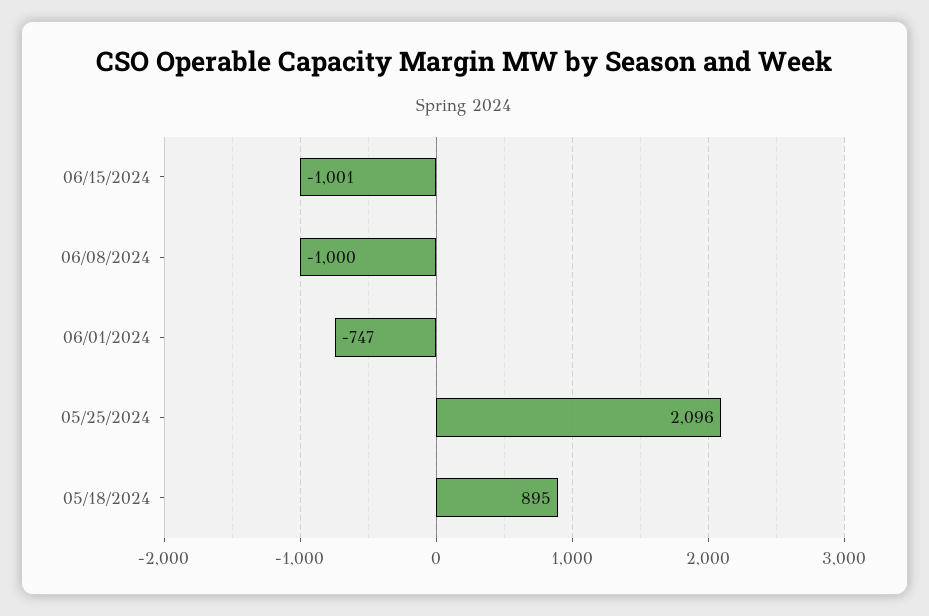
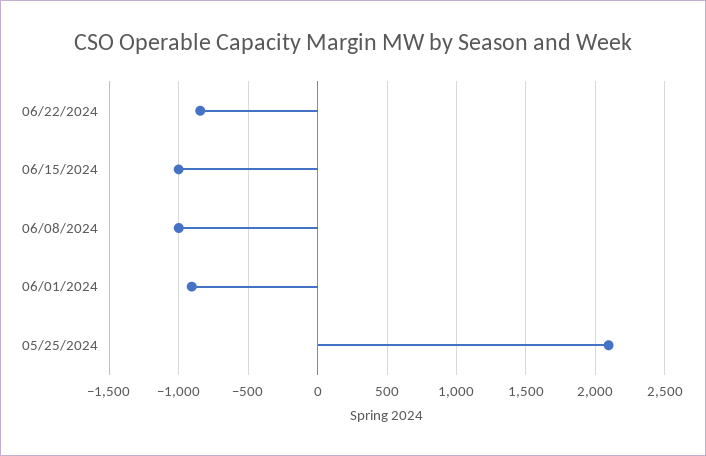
06/01/2024: -747 -> -900
05/18/2024: 895 -> none
06/22/2024: none -> -850

